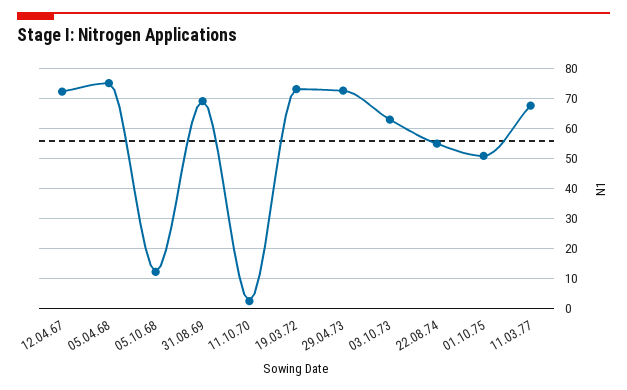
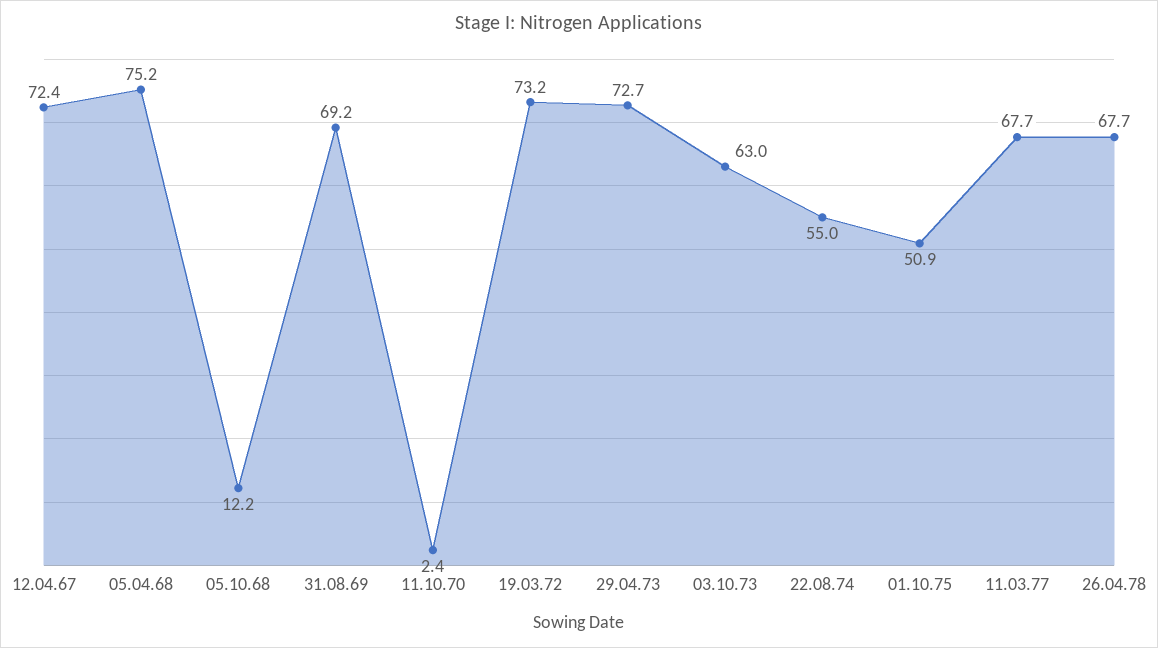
26.04.78: none -> 67.7

